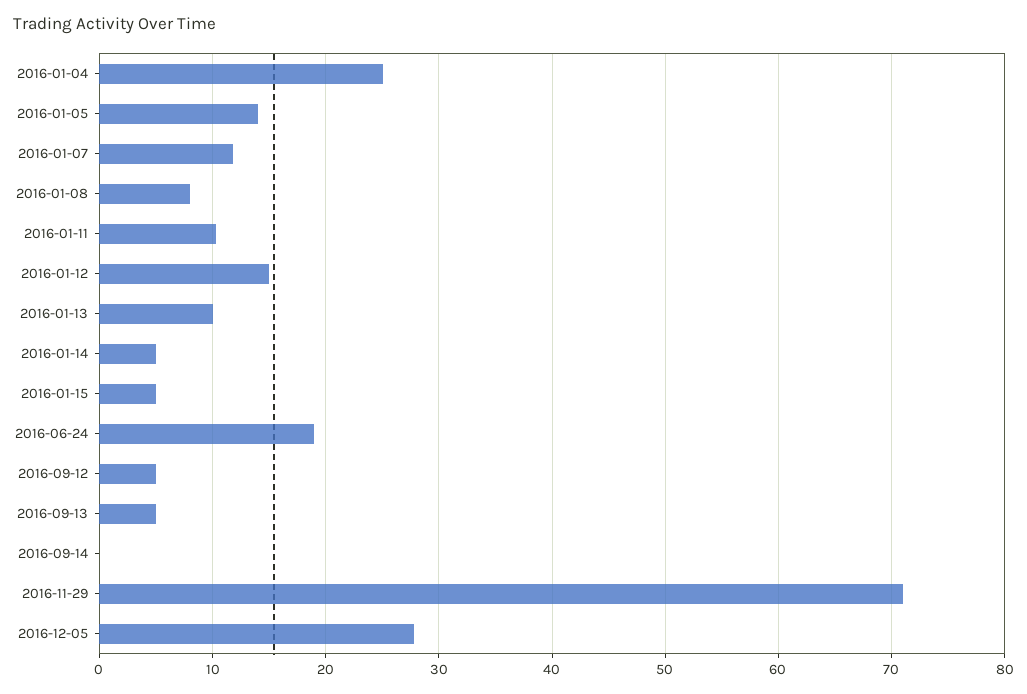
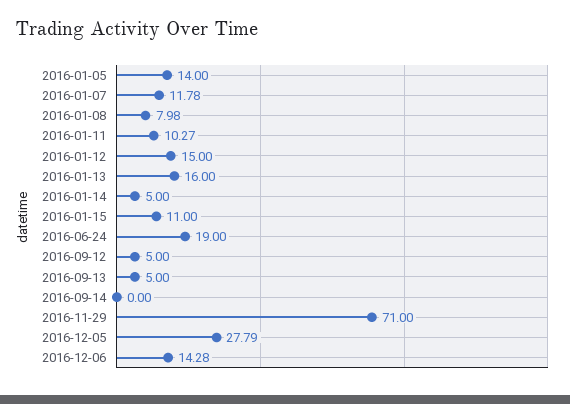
2016-01-04: 25 -> none
2016-01-13: 10 -> 16
2016-01-15: 5 -> 11
2016-12-06: none -> 14.28

